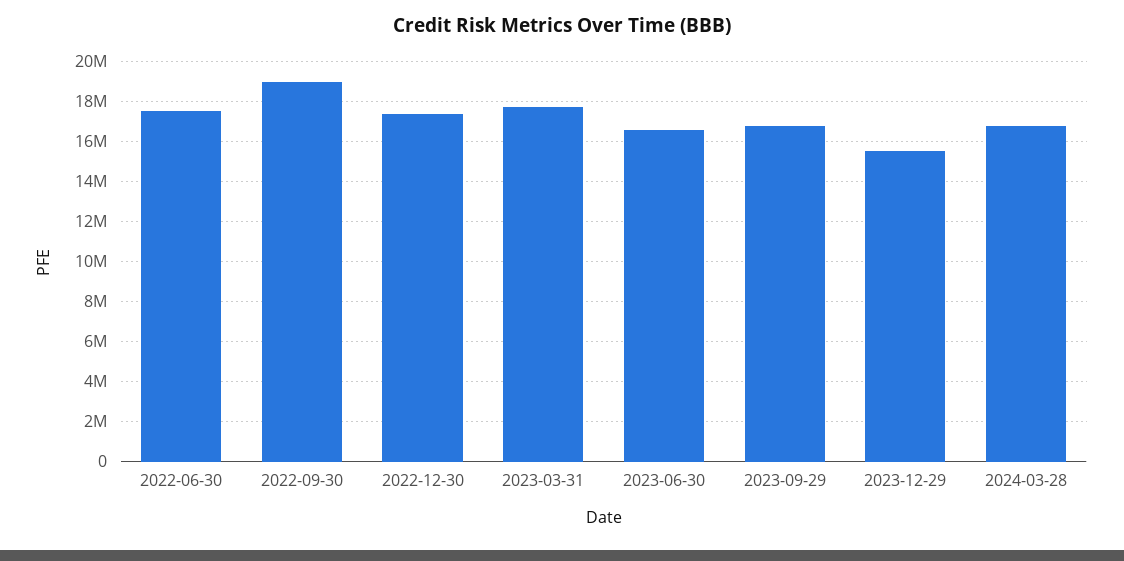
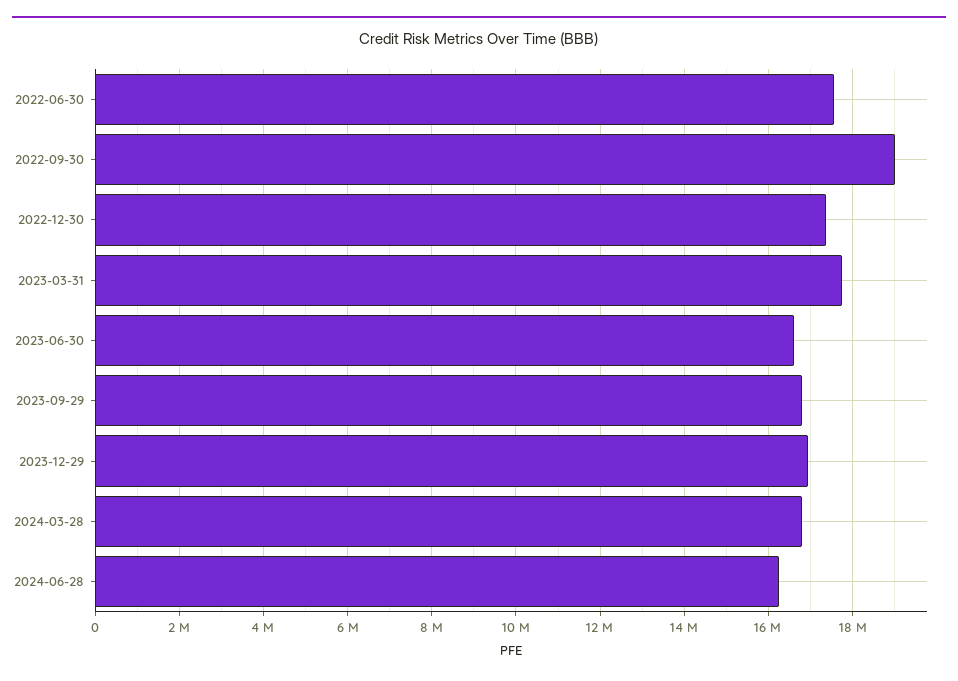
2023-12-29: 15500000 -> 17000000
2024-06-28: none -> 16200000

